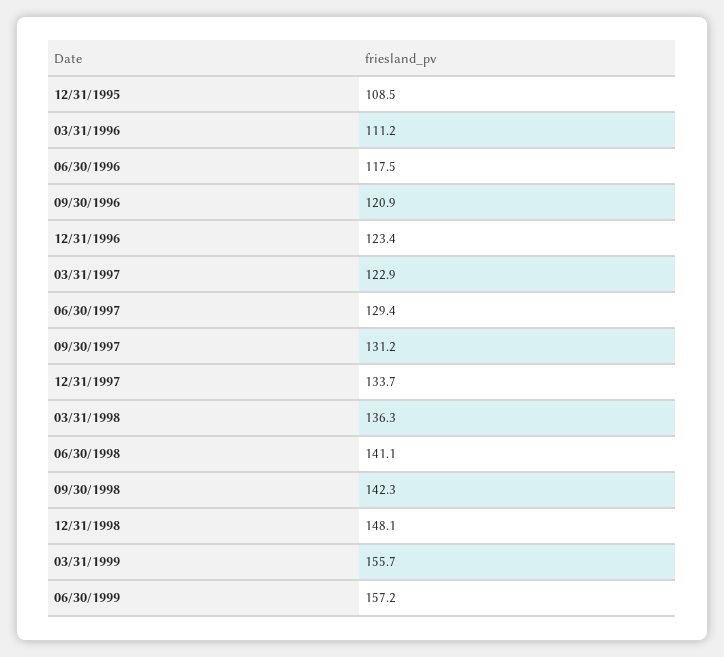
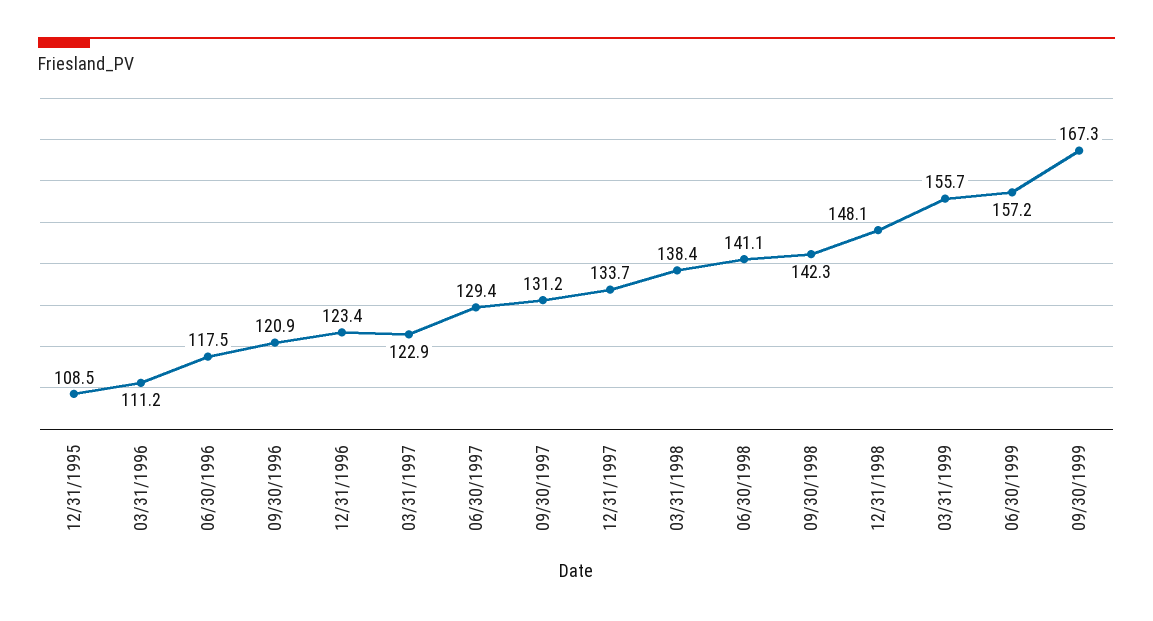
03/31/1998: 136.3 -> 138.4
09/30/1999: none -> 167.3

